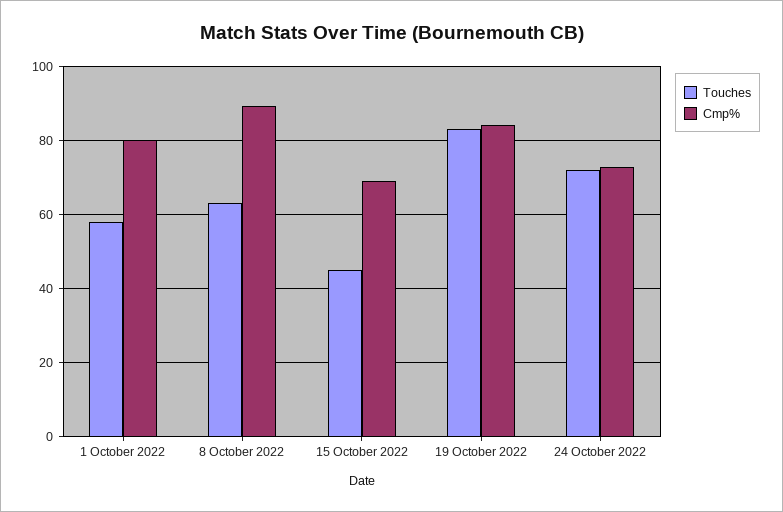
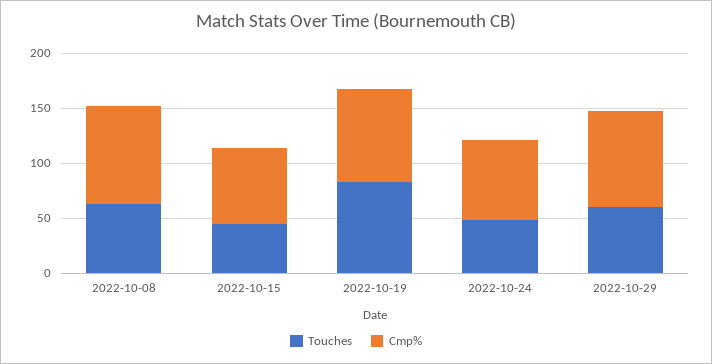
Touches, 1 October 2022: 58 -> none
Cmp%, 1 October 2022: 80 -> none
Touches, 24 October 2022: 72 -> 50
Touches, 2022-10-29: none -> 60
Cmp%, 2022-10-29: none -> 90

